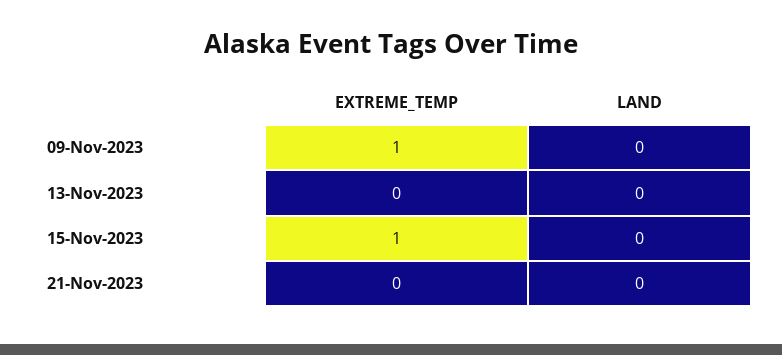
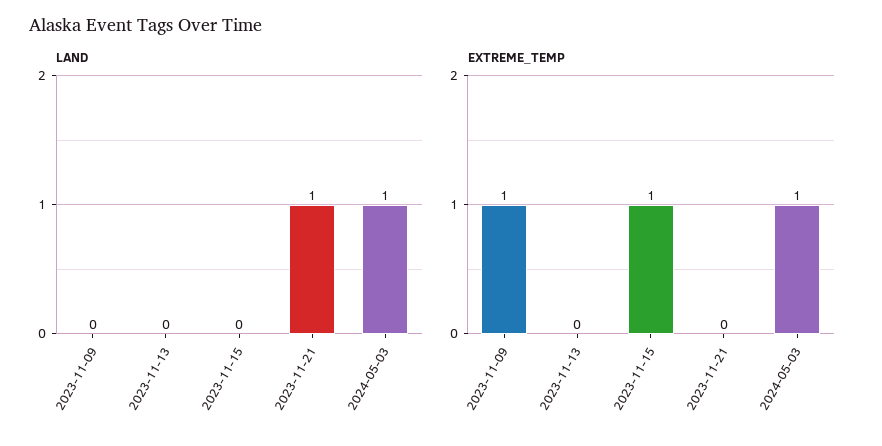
LAND, 21-Nov-2023: 0 -> 1
LAND, 2024-05-03: none -> 1
EXTREME_TEMP, 2024-05-03: none -> 1

